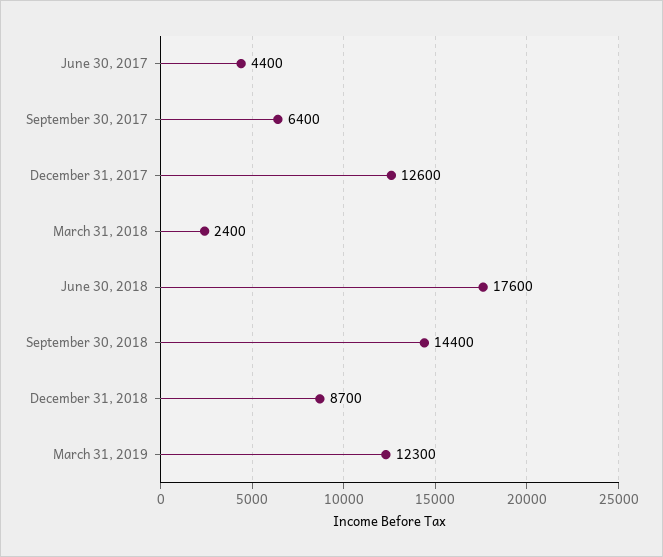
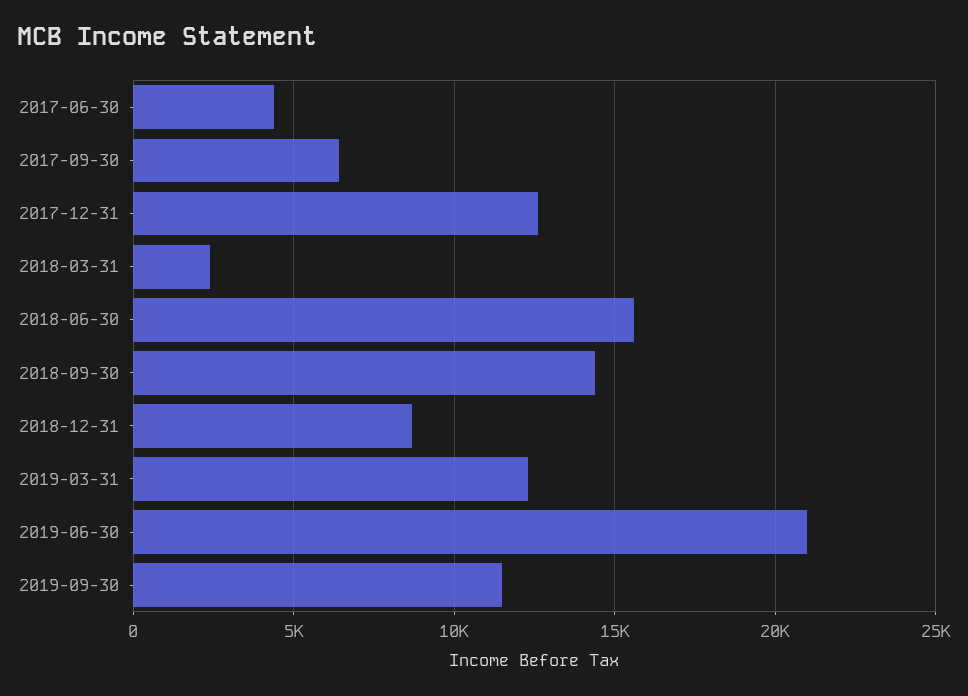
June 30, 2018: 17600 -> 15500
2019-06-30: none -> 21000
2019-09-30: none -> 11500

